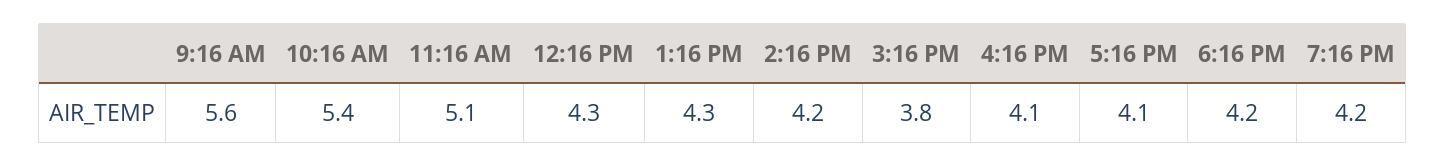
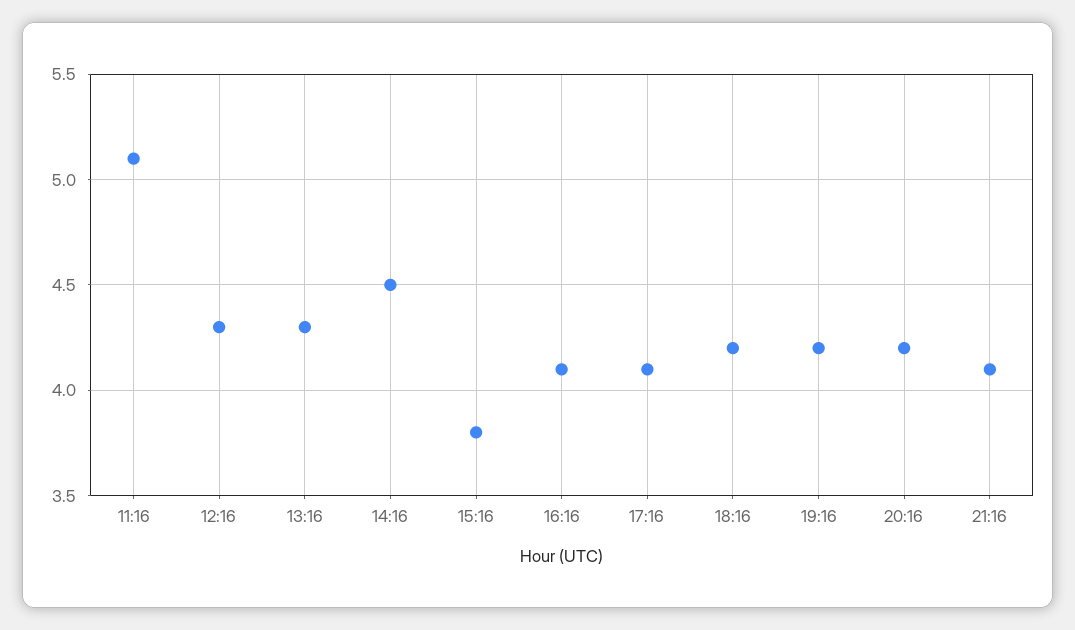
9:16 AM: 5.6 -> none
10:16 AM: 5.4 -> none
2:16 PM: 4.2 -> 4.5
20:16: none -> 4.2
21:16: none -> 4.1

